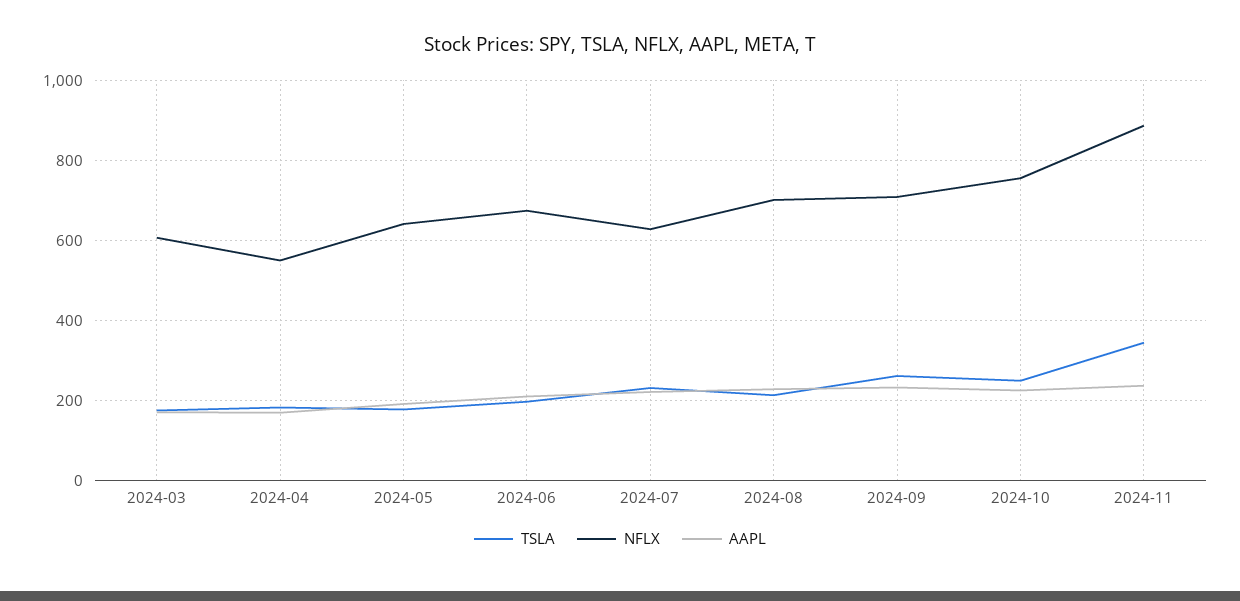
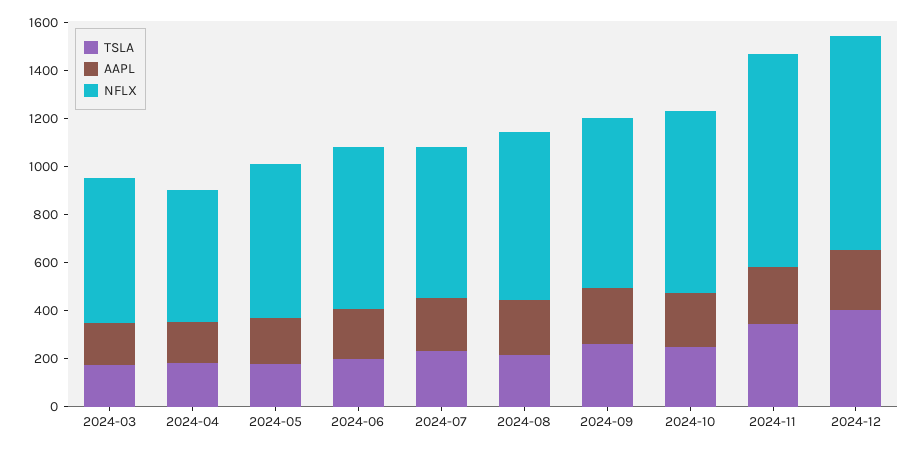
TSLA, 2024-12: none -> 400
AAPL, 2024-12: none -> 250
NFLX, 2024-12: none -> 900

